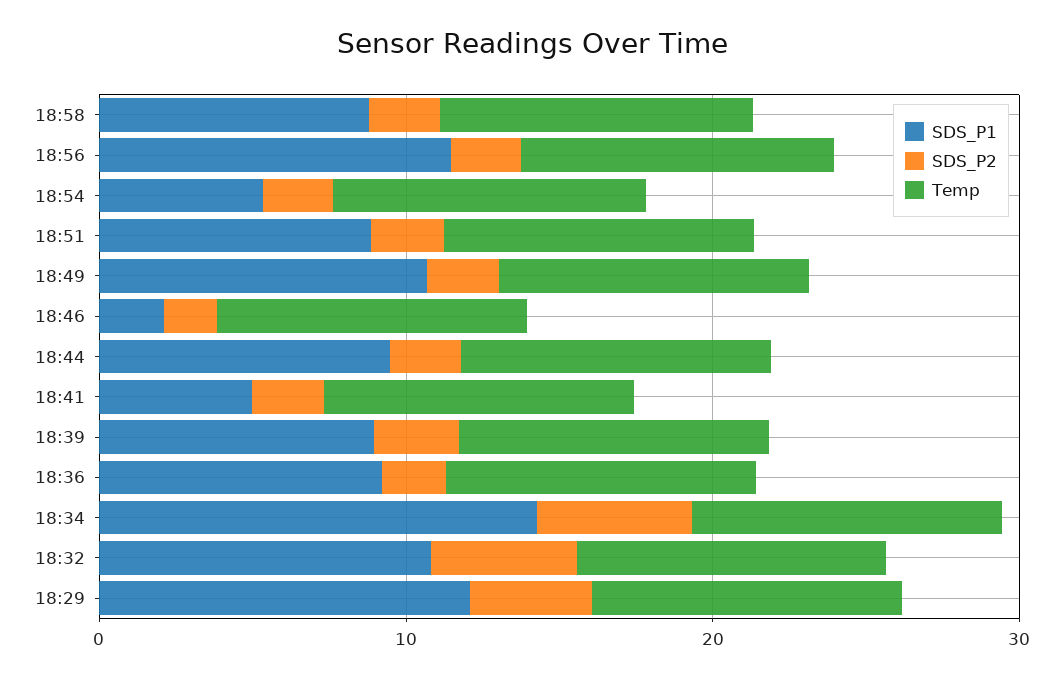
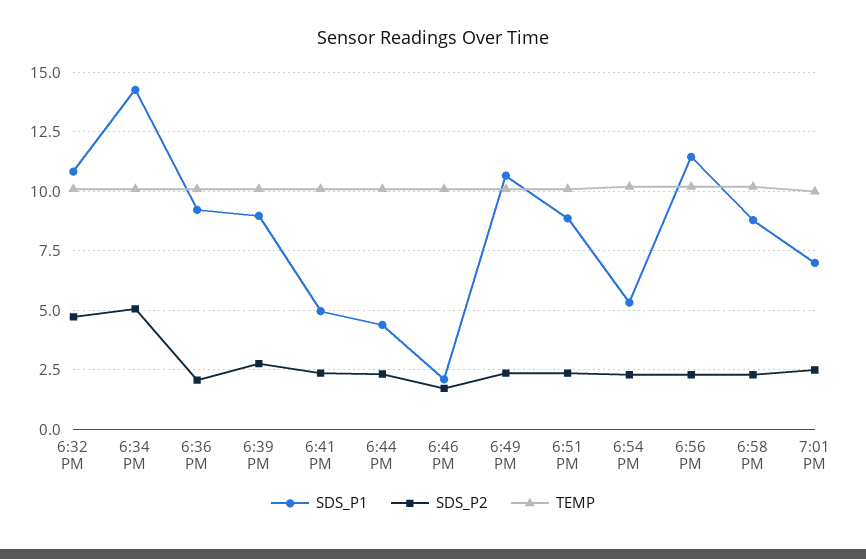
SDS_P1, 18:44: 10 -> 4.5
SDS_P1, 18:29: 12 -> none
SDS_P2, 18:29: 4 -> none
Temp, 18:29: 10 -> none
SDS_P1, 7:01 PM: none -> 7
SDS_P2, 7:01 PM: none -> 2.5
Temp, 7:01 PM: none -> 10

